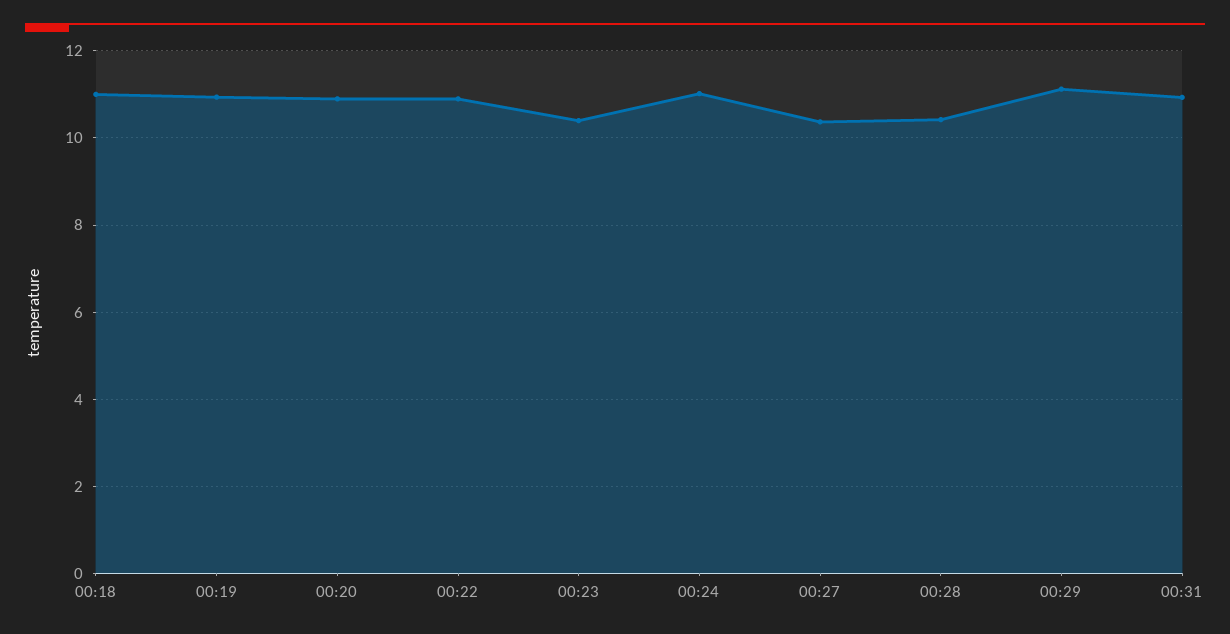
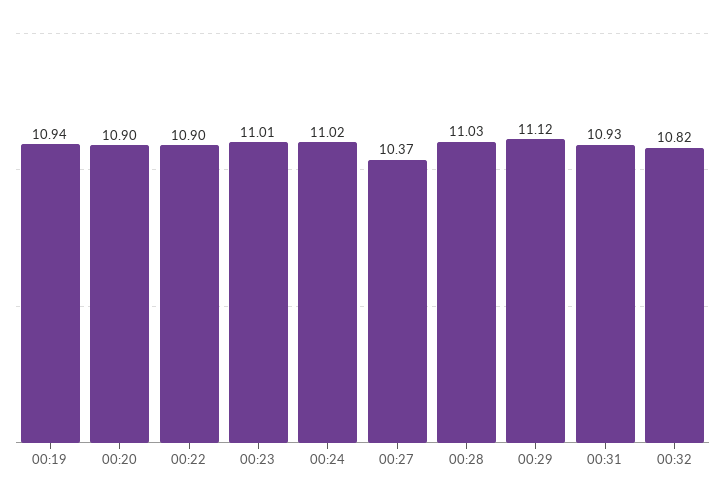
00:18: 11 -> none
00:23: 10.4 -> 11.01
00:28: 10.4 -> 11.03
00:32: none -> 10.82

